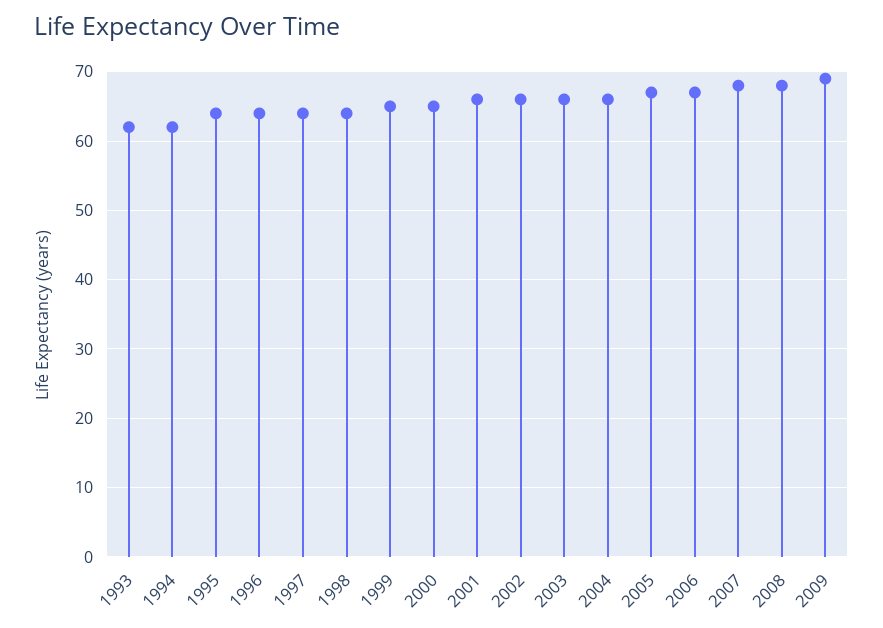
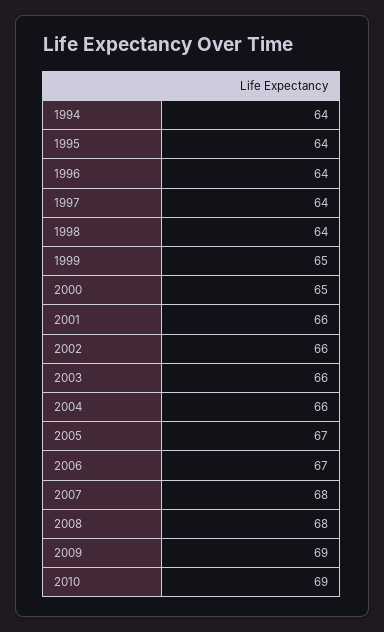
1993: 62 -> none
1994: 62 -> 64
2010: none -> 69

